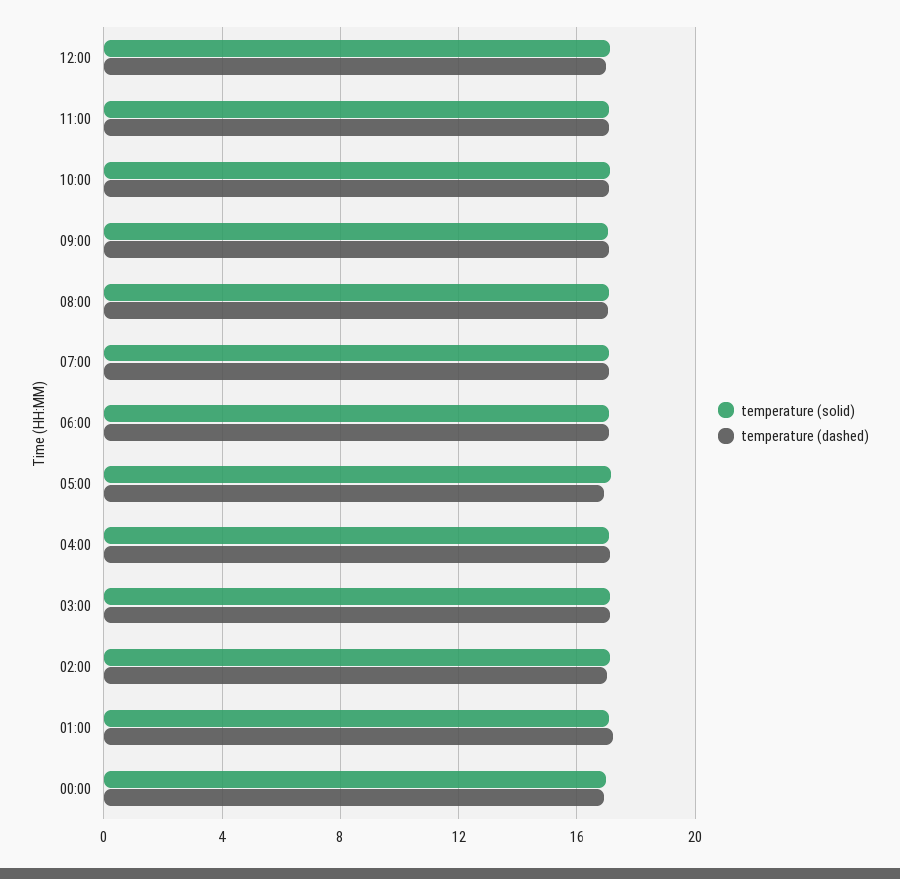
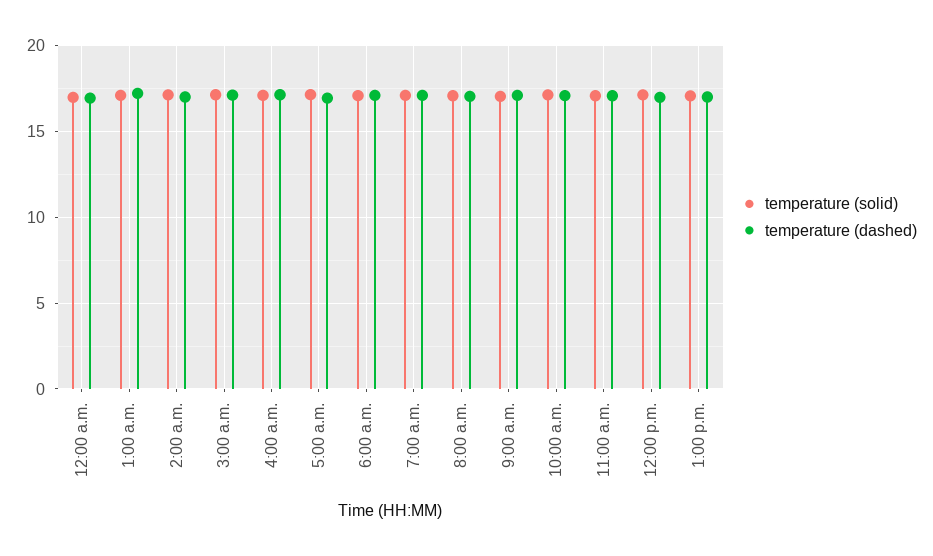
temperature (solid), 1:00 p.m.: none -> 17
temperature (dashed), 1:00 p.m.: none -> 17

